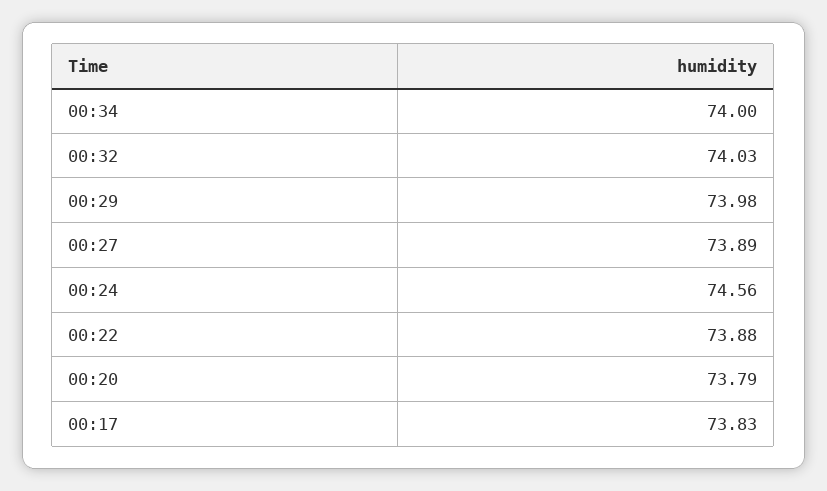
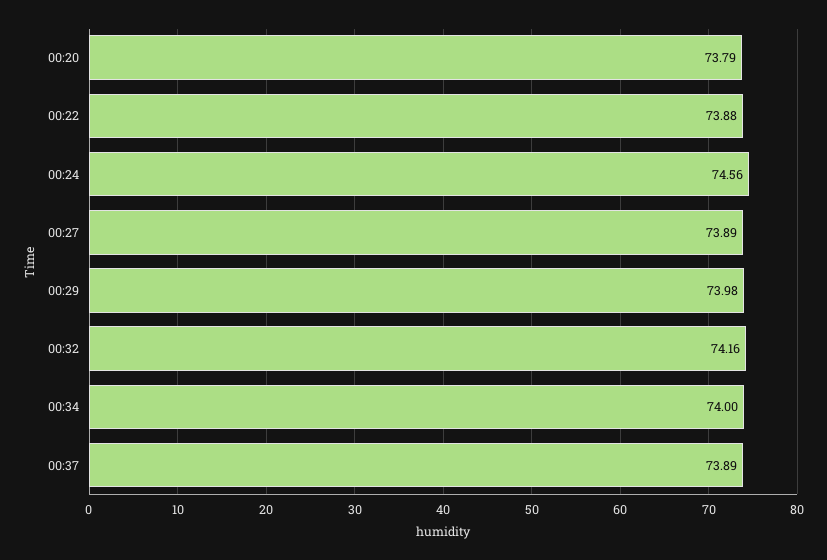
00:32: 74.03 -> 74.16
00:17: 73.83 -> none
00:37: none -> 73.89

